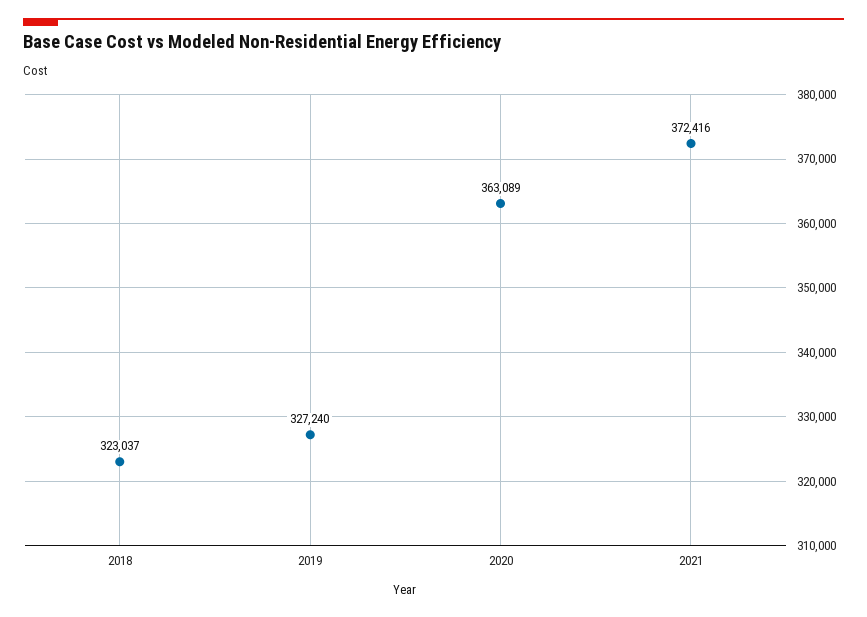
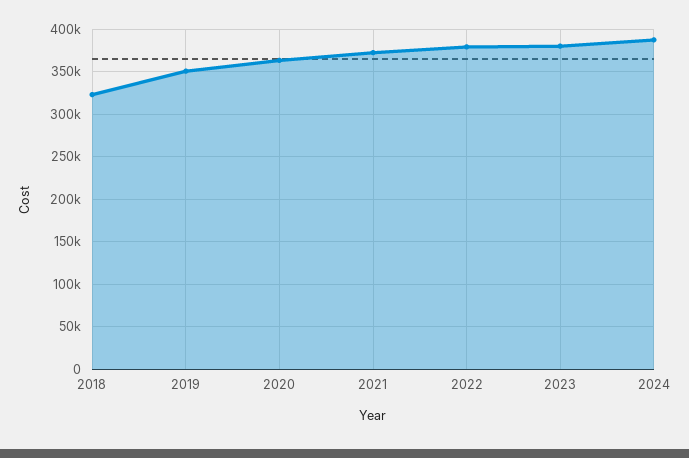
2019: 327240 -> 350000
2022: none -> 380000
2023: none -> 380000
2024: none -> 390000

